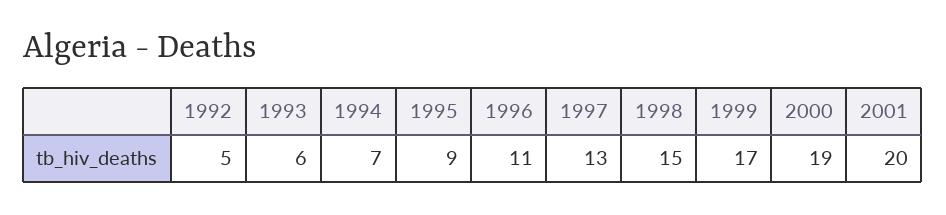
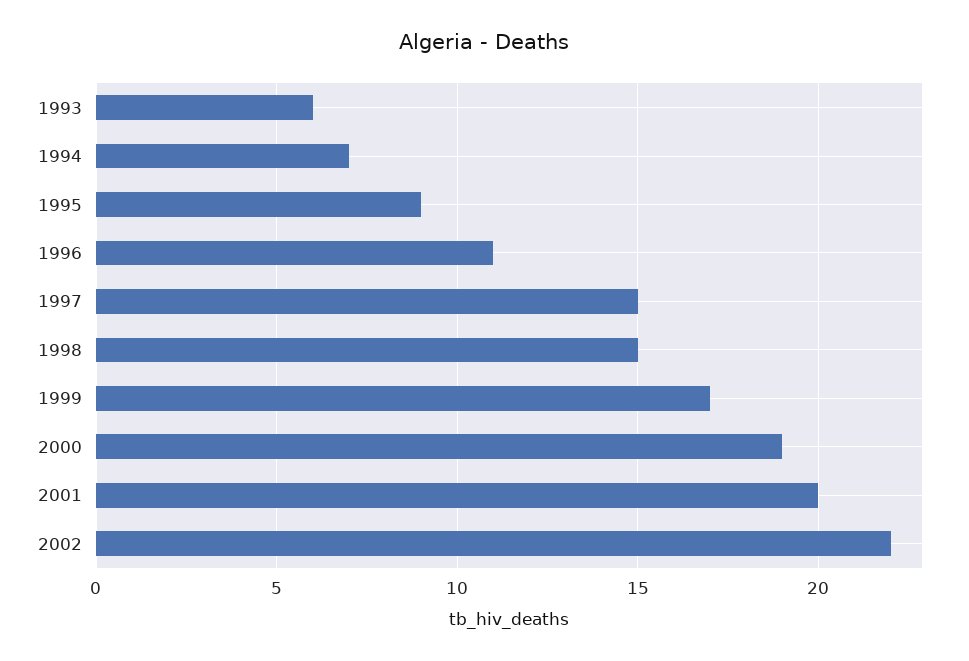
1992: 5 -> none
1997: 13 -> 15
2002: none -> 22

